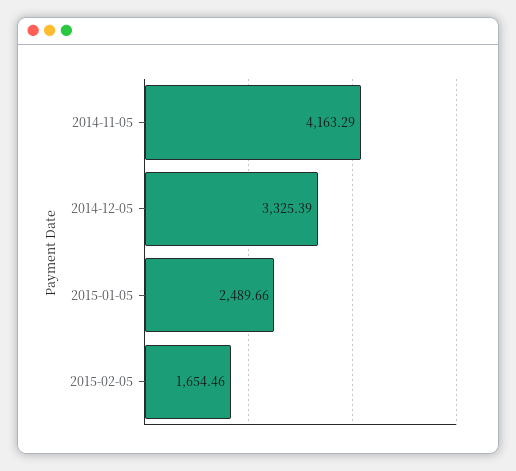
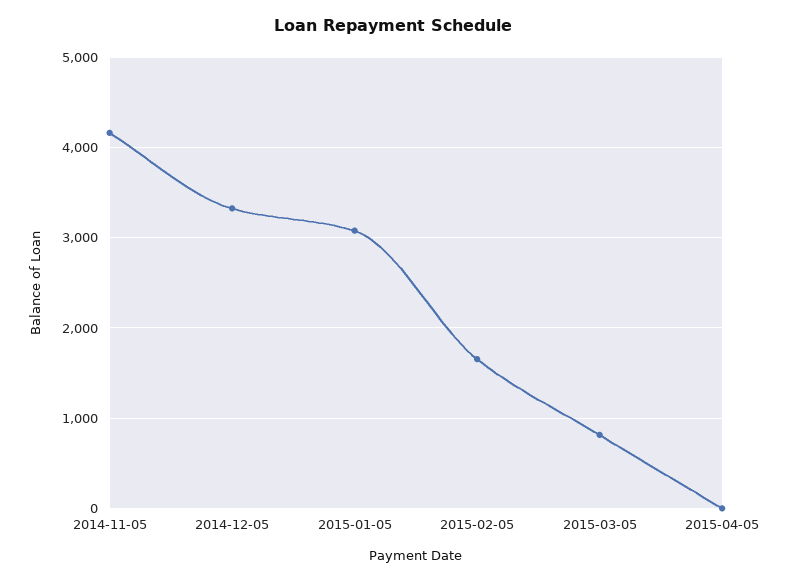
2015-01-05: 2489.66 -> 3100
2015-03-05: none -> 800
2015-04-05: none -> 0

